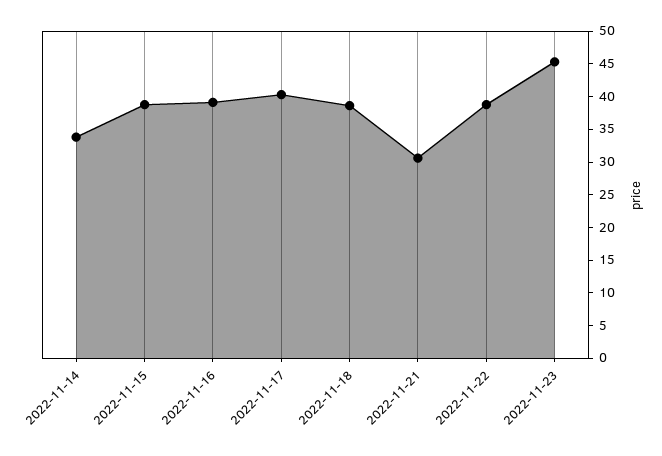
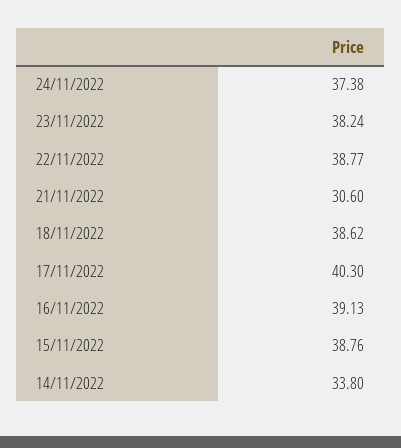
2022-11-23: 45 -> 38.24
24/11/2022: none -> 37.38

